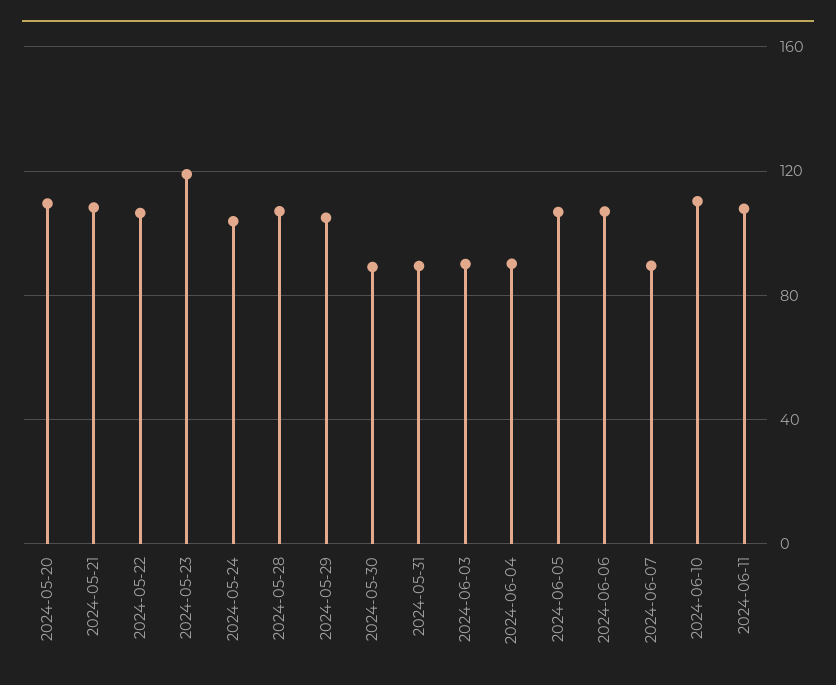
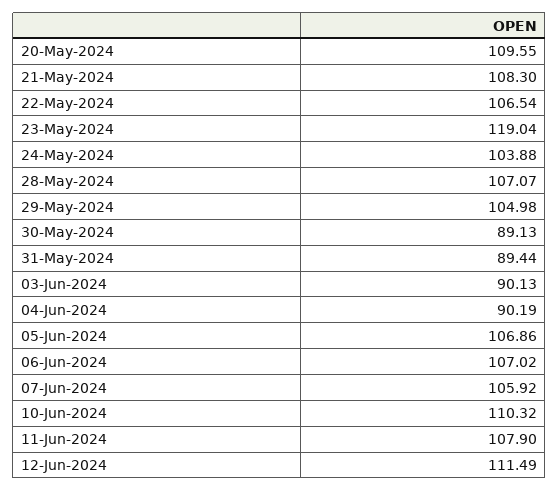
2024-06-07: 90 -> 105.92
12-Jun-2024: none -> 111.49

